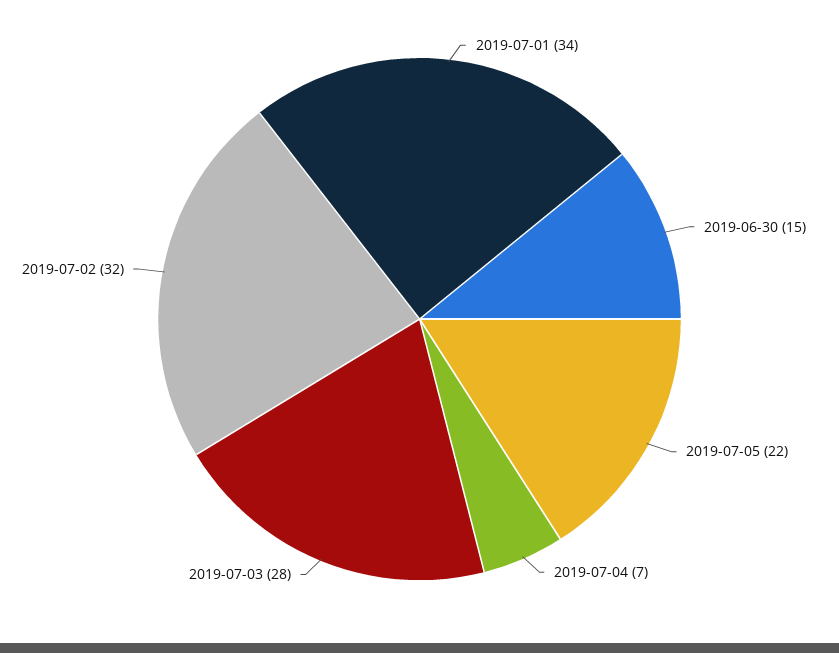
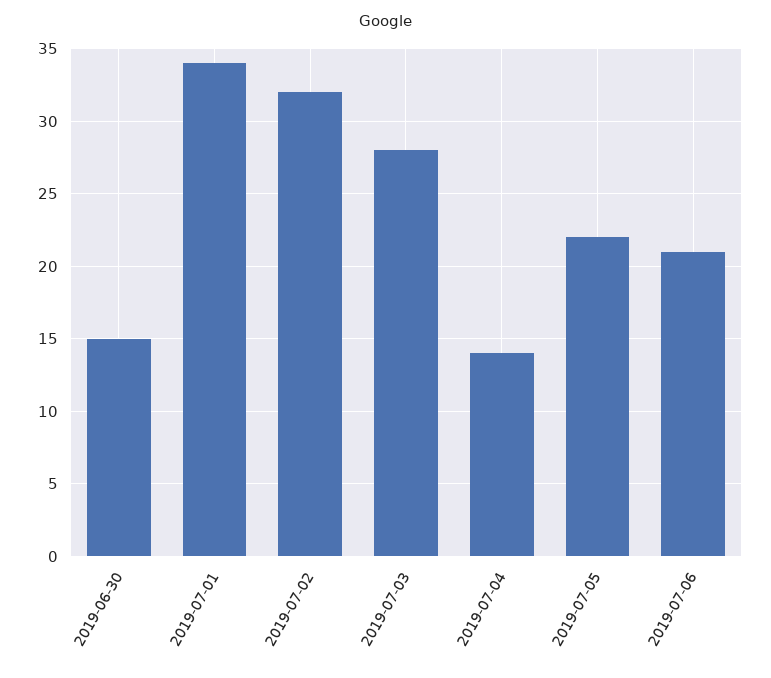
2019-07-04: 7 -> 14
2019-07-06: none -> 21

